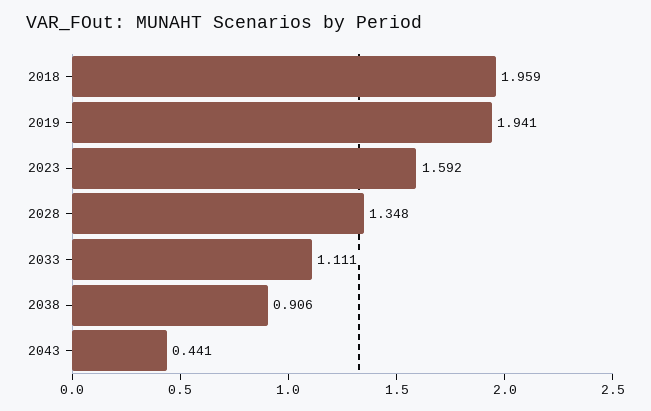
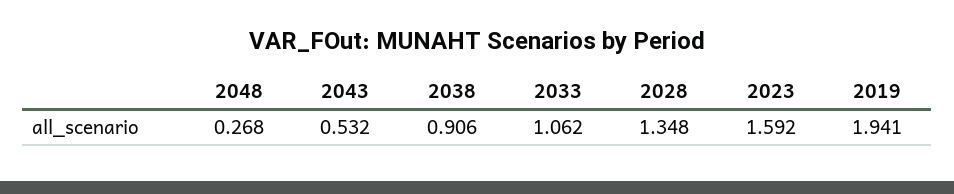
2018: 1.959 -> none
2033: 1.111 -> 1.062
2043: 0.441 -> 0.532
2048: none -> 0.268

